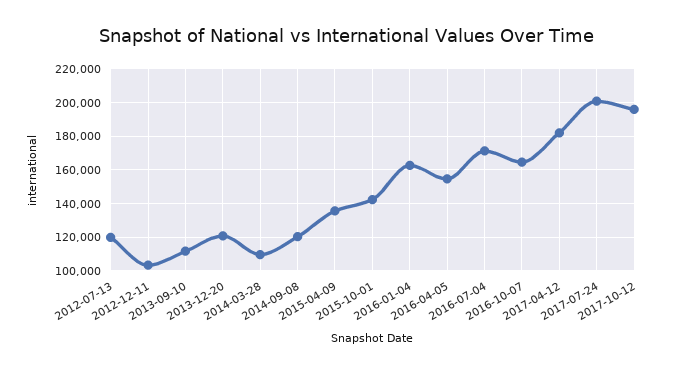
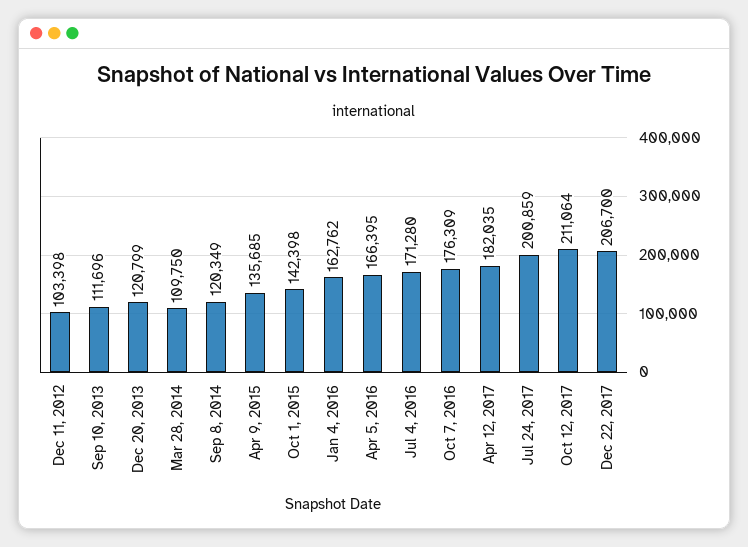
2012-07-13: 120000 -> none
2016-04-05: 155000 -> 166395
2016-10-07: 165000 -> 176309
2017-10-12: 195000 -> 211064
Dec 22, 2017: none -> 206700

